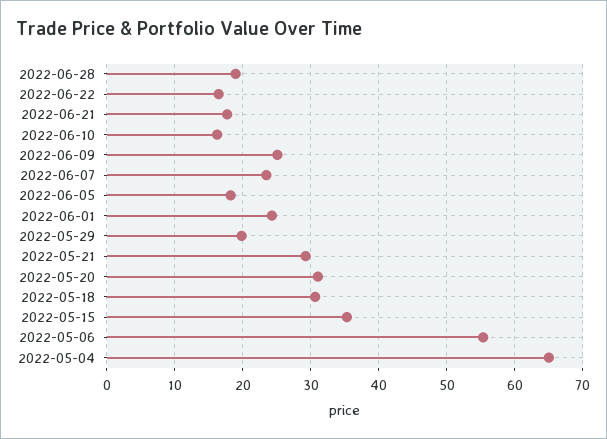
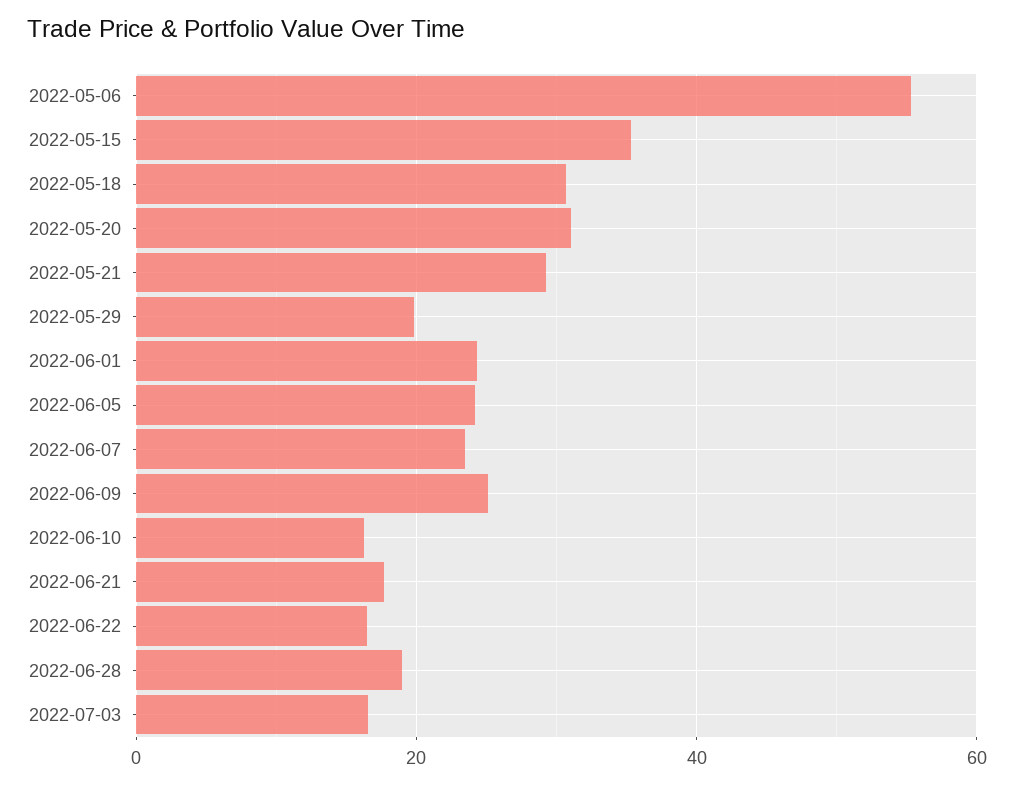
2022-06-05: 18 -> 24
2022-05-04: 65 -> none
2022-07-03: none -> 16

